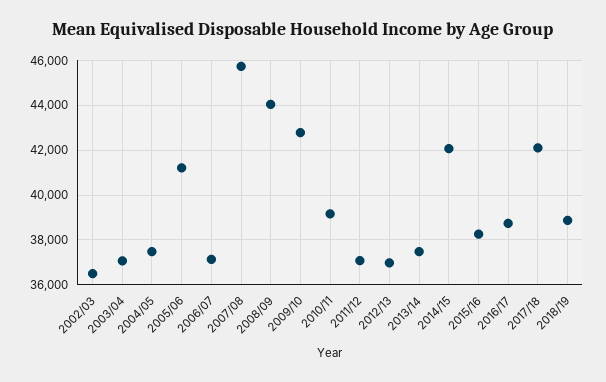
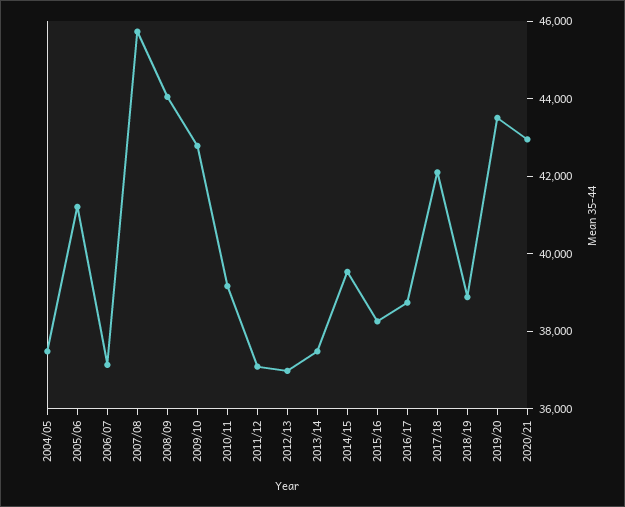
2002/03: 36500 -> none
2003/04: 37000 -> none
2014/15: 42000 -> 39500
2019/20: none -> 43500
2020/21: none -> 43000

